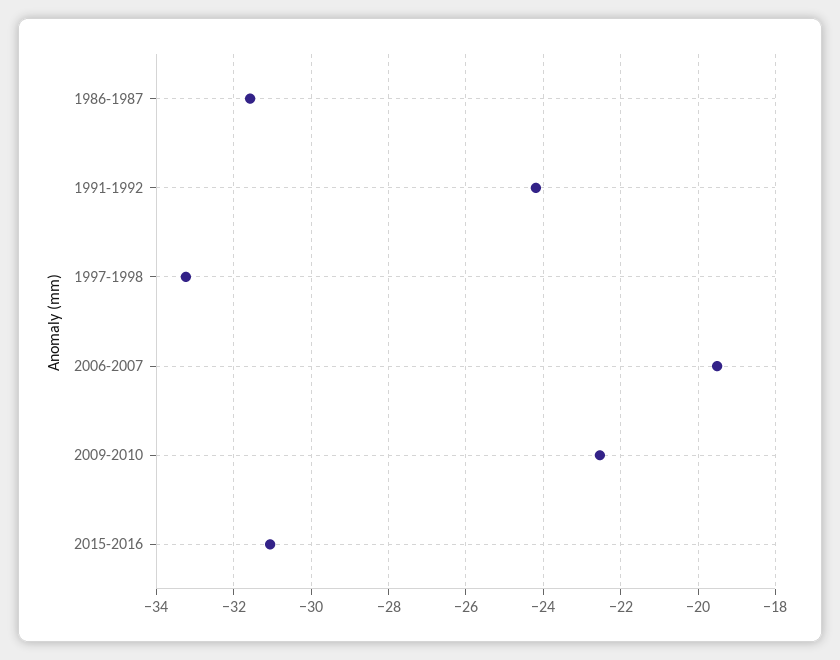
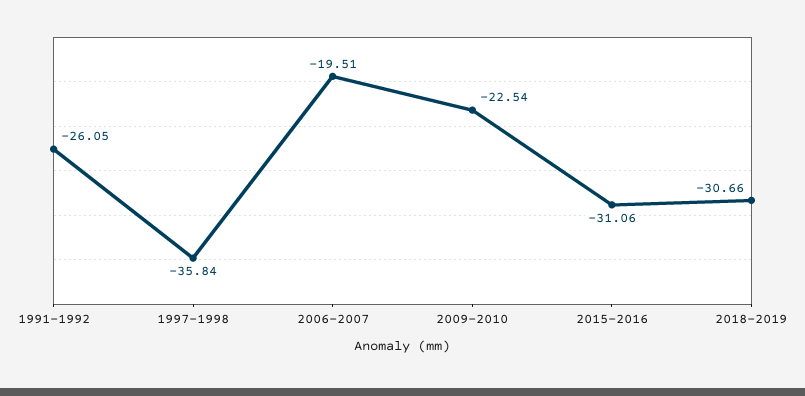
1986-1987: -31.6 -> none
1991-1992: -24.2 -> -26.05
1997-1998: -33.2 -> -35.84
2018-2019: none -> -30.66

